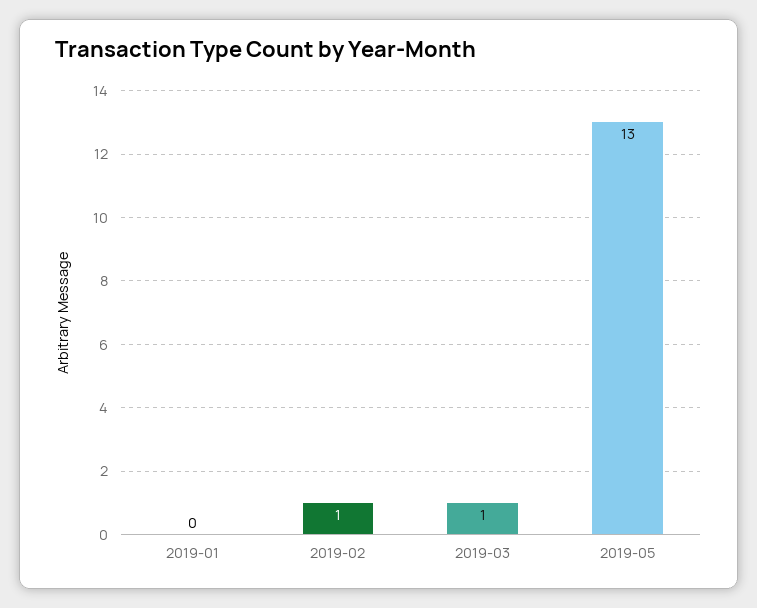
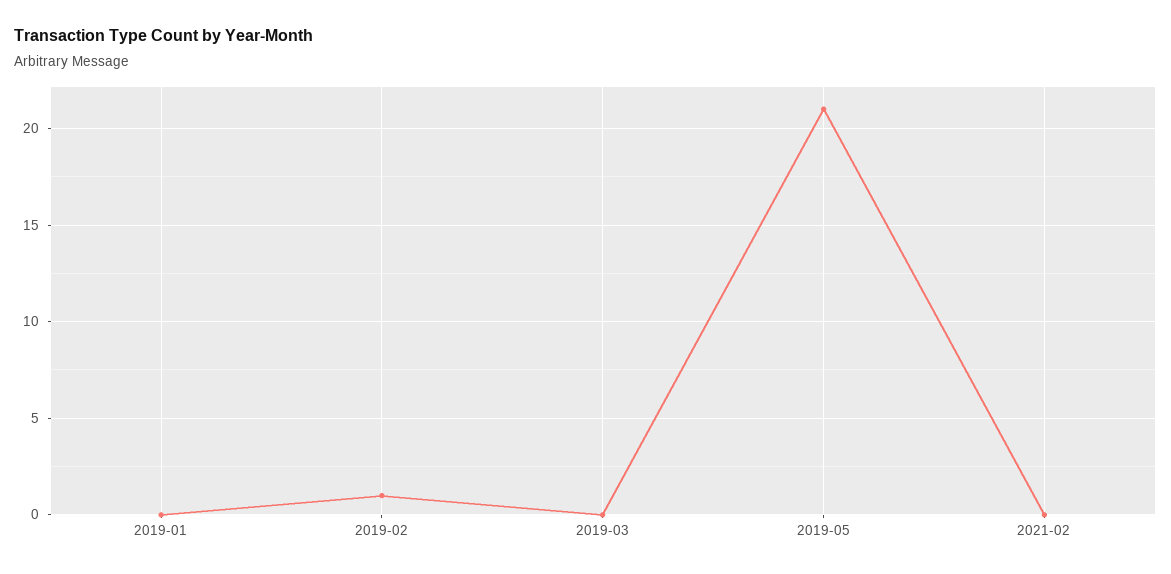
2019-03: 1 -> 0
2019-05: 13 -> 21
2021-02: none -> 0

